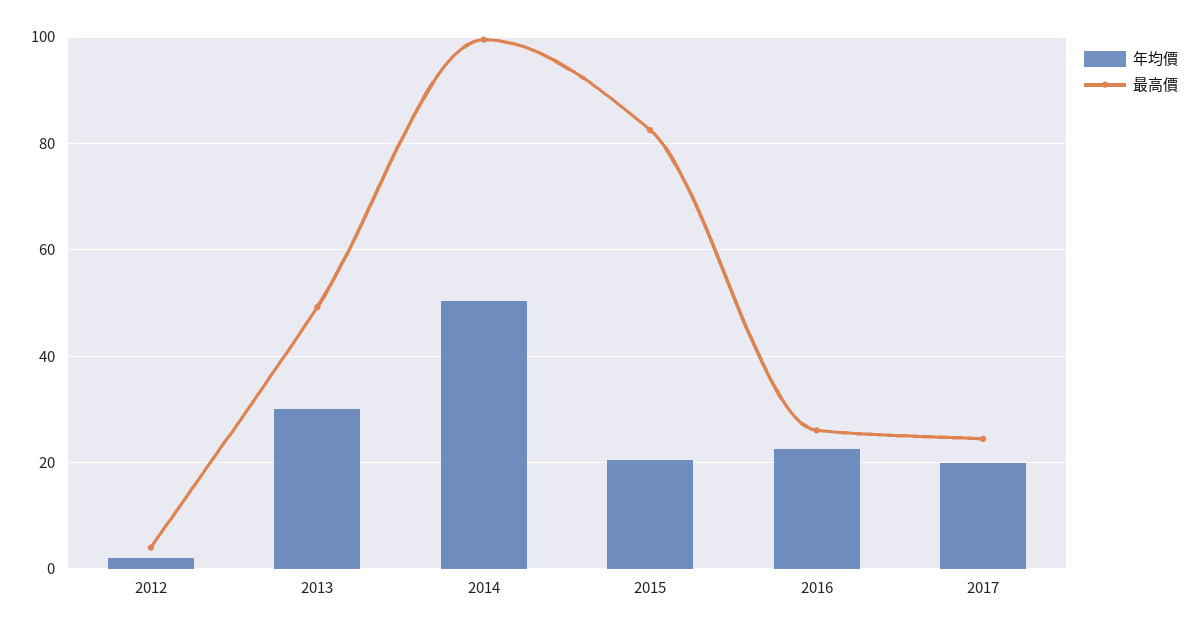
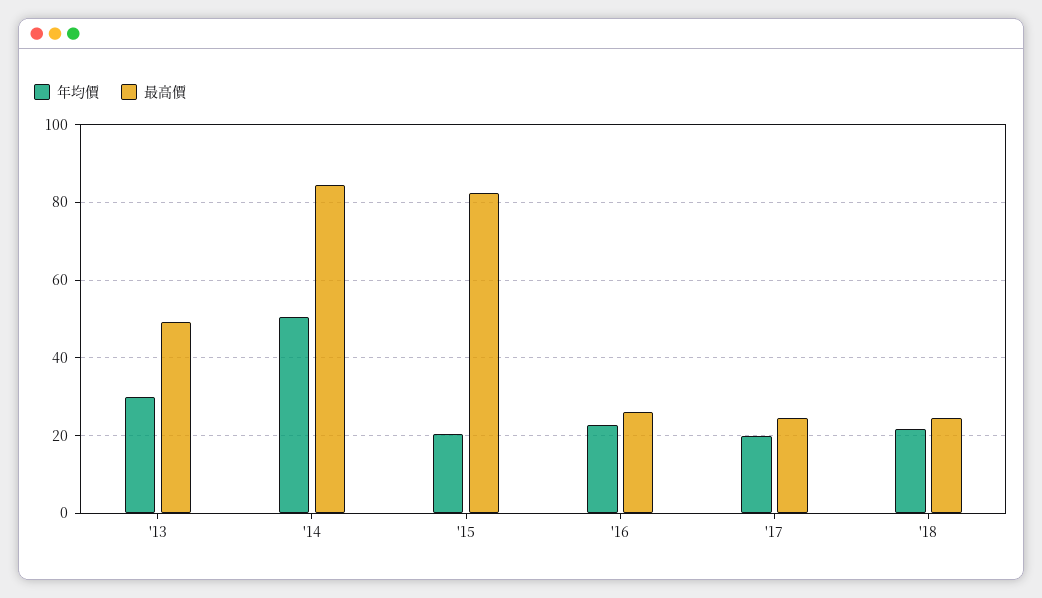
年均價, 2012: 2 -> none
最高價, 2012: 4 -> none
最高價, 2014: 100 -> 84
年均價, '18: none -> 22
最高價, '18: none -> 24

